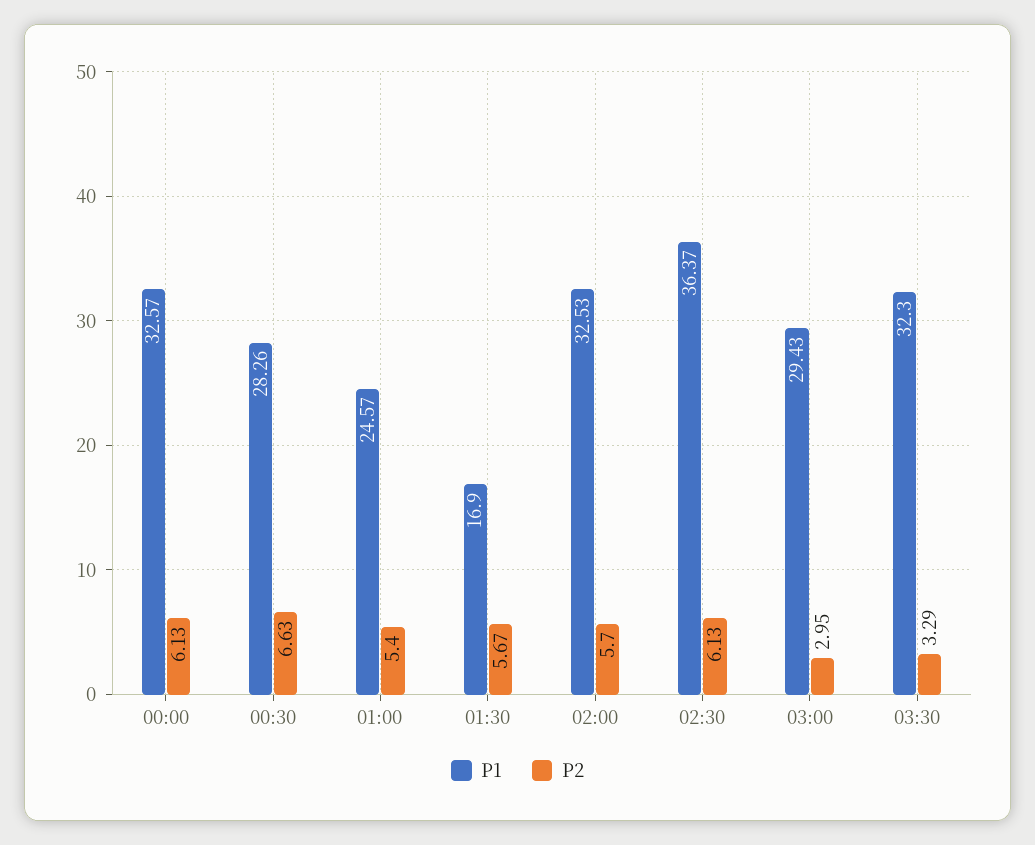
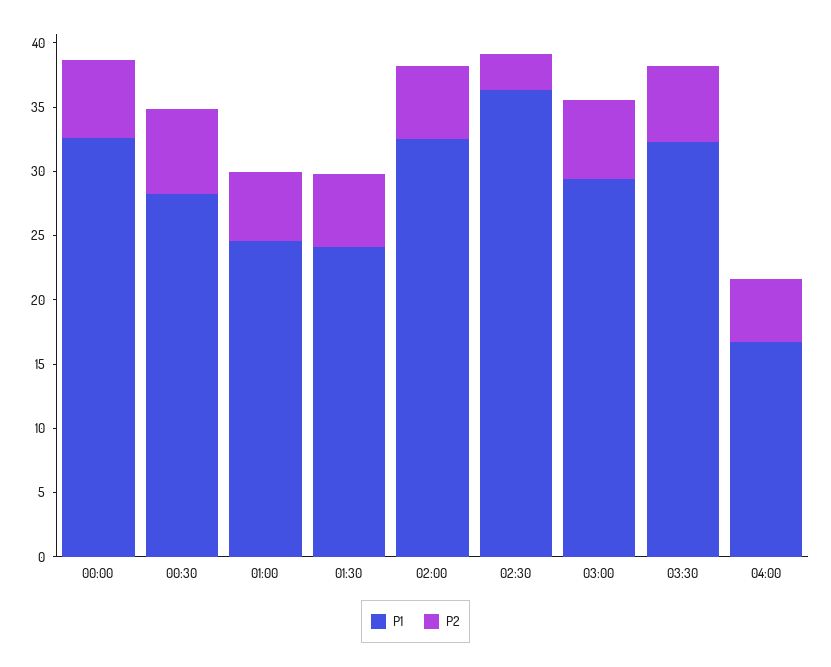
P1, 01:30: 16.9 -> 24
P2, 02:30: 6.13 -> 3
P2, 03:00: 2.95 -> 6
P2, 03:30: 3.29 -> 6
P1, 04:00: none -> 17
P2, 04:00: none -> 5

